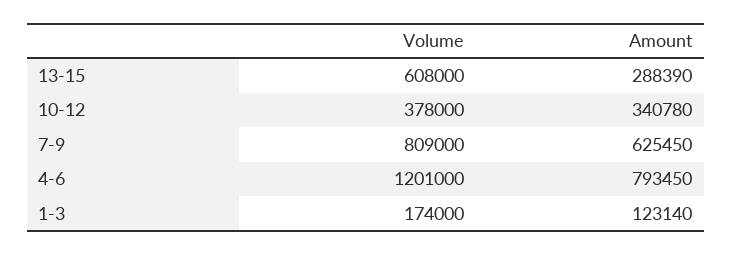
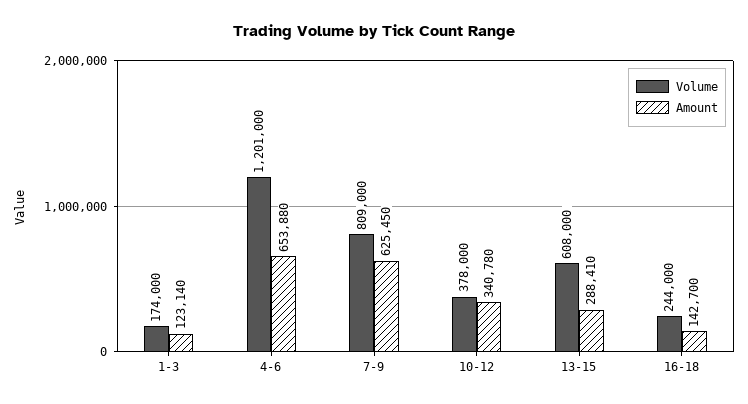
Amount, 13-15: 288390 -> 288410
Amount, 4-6: 793450 -> 653880
Volume, 16-18: none -> 244000
Amount, 16-18: none -> 142700

